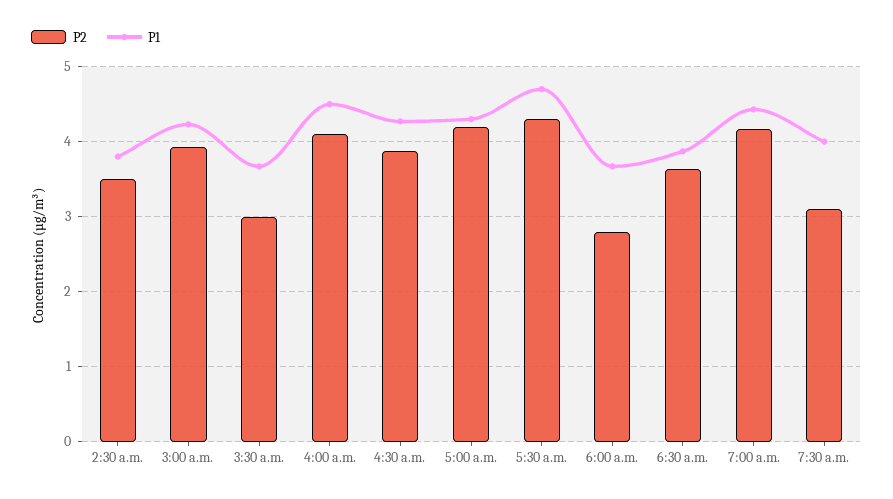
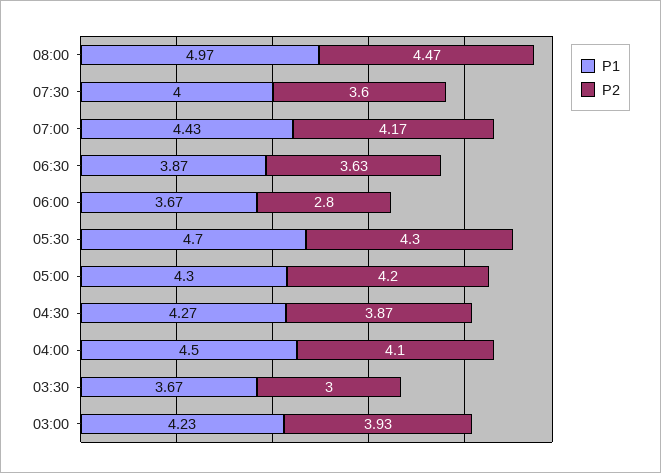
P2, 2:30 a.m.: 3.5 -> none
P1, 2:30 a.m.: 3.8 -> none
P2, 7:30 a.m.: 3.1 -> 3.6
P1, 08:00: none -> 4.97
P2, 08:00: none -> 4.47

